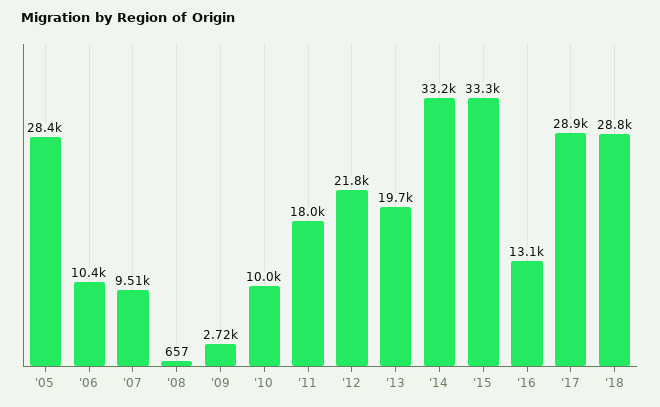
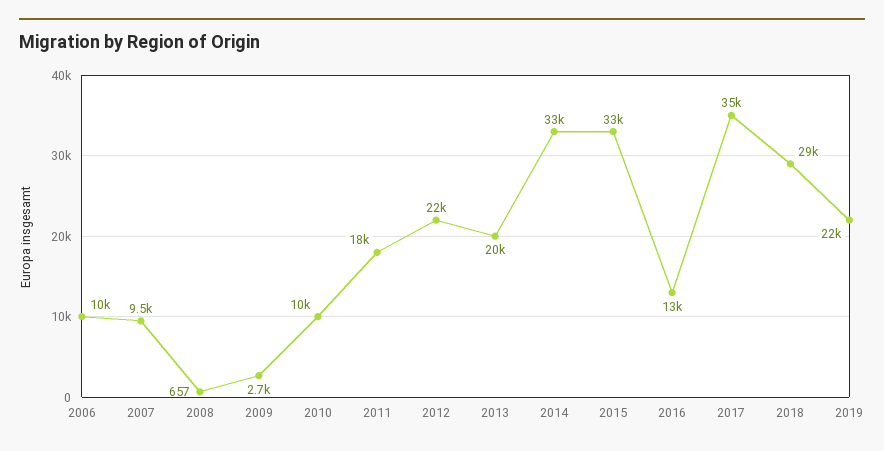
'05: 28400 -> none
'17: 28900 -> 35000
2019: none -> 22000

